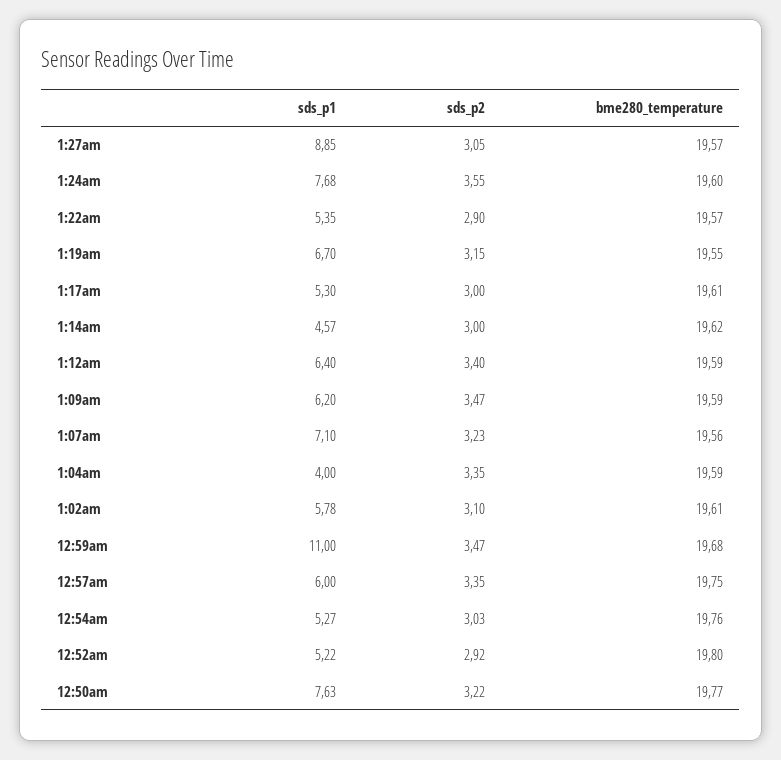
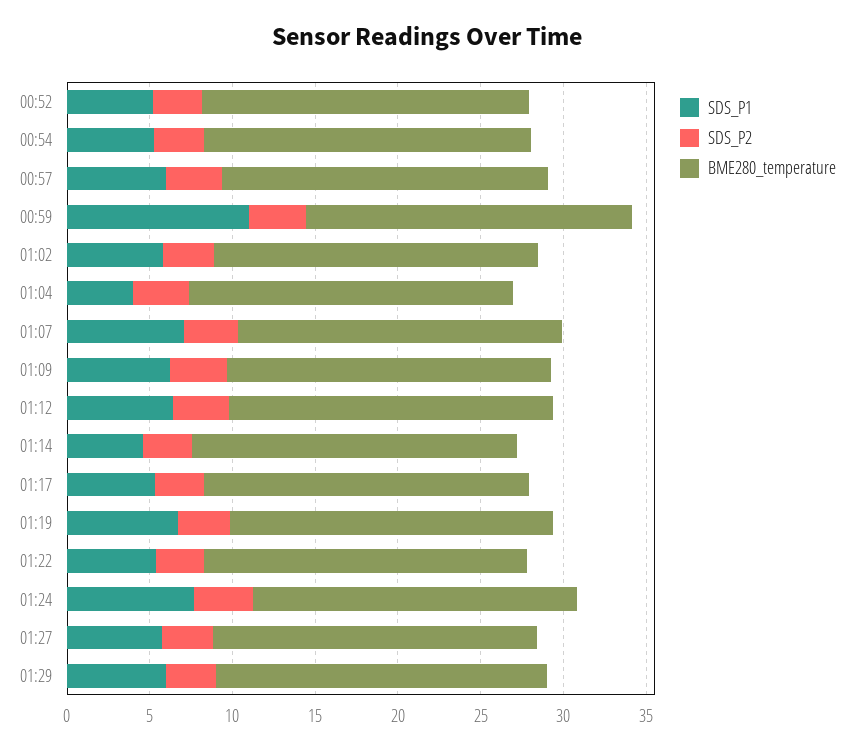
sds_p1, 1:27am: 8.85 -> 6
sds_p1, 12:50am: 7.63 -> none
sds_p2, 12:50am: 3.22 -> none
bme280_temperature, 12:50am: 19.77 -> none
sds_p1, 01:29: none -> 6
sds_p2, 01:29: none -> 3
bme280_temperature, 01:29: none -> 20

